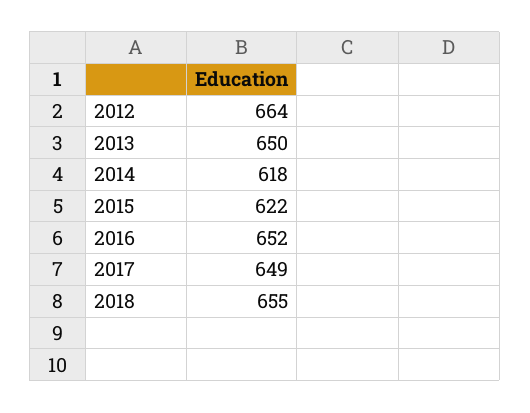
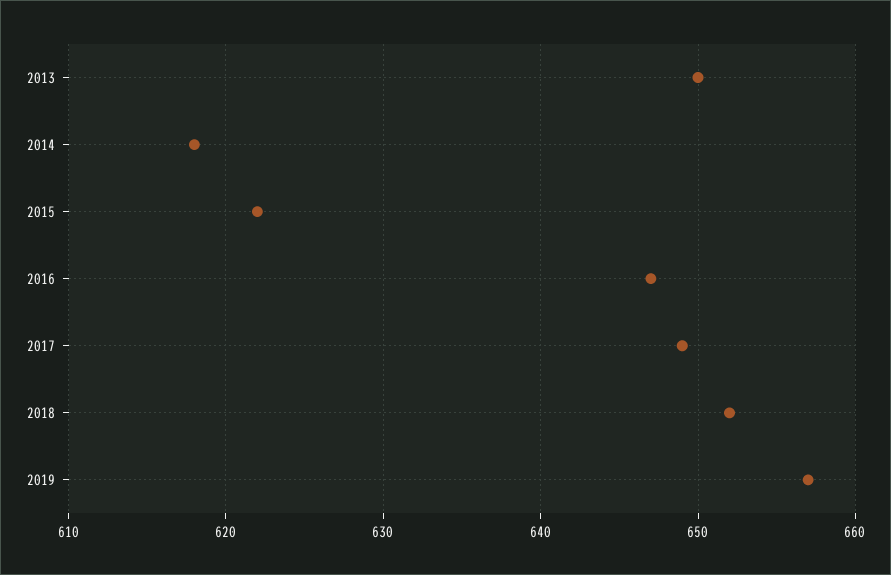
2012: 664 -> none
2016: 652 -> 647
2018: 655 -> 652
2019: none -> 657

